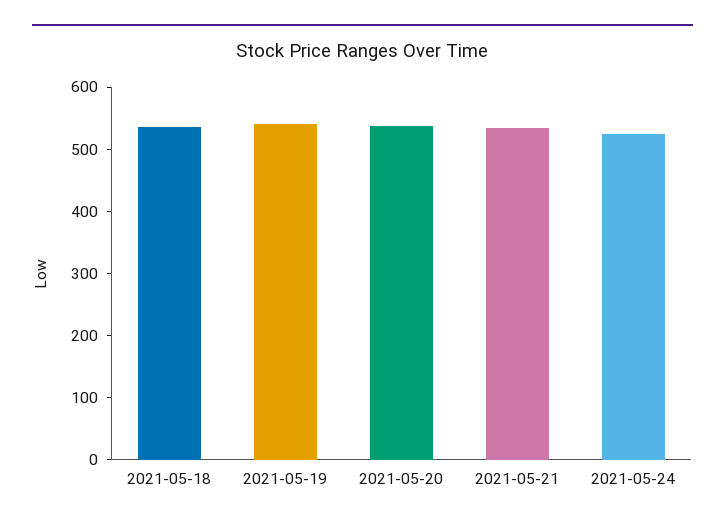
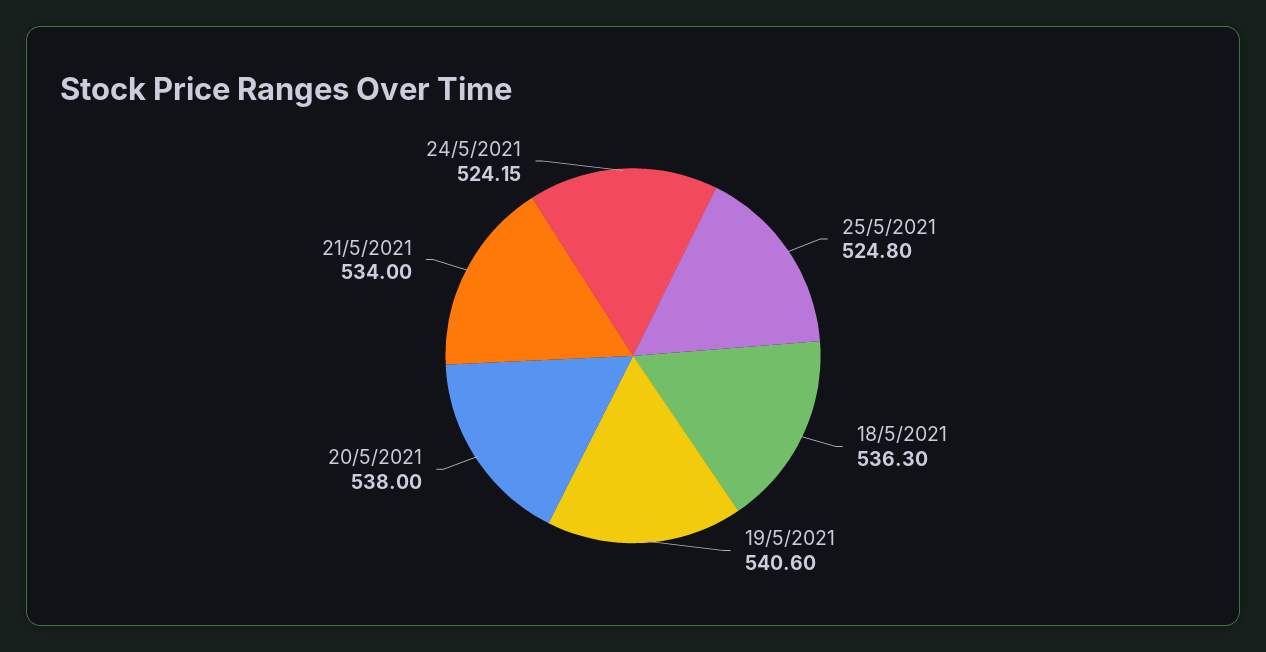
25/5/2021: none -> 524.8

